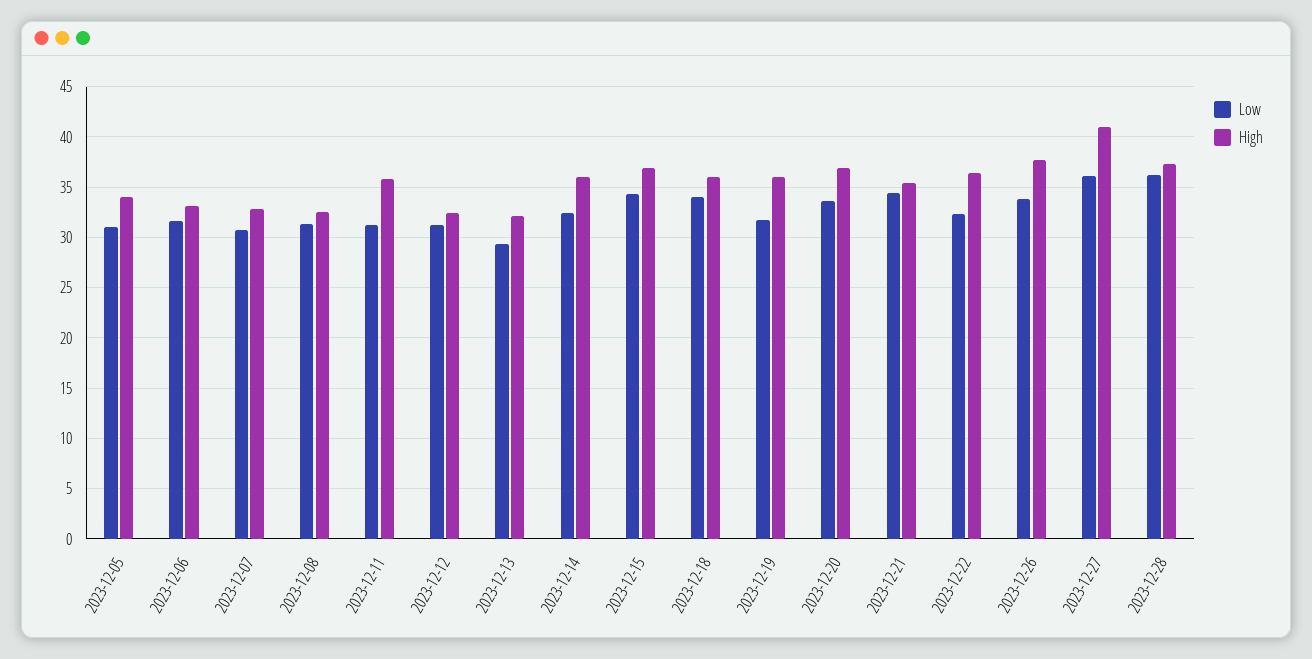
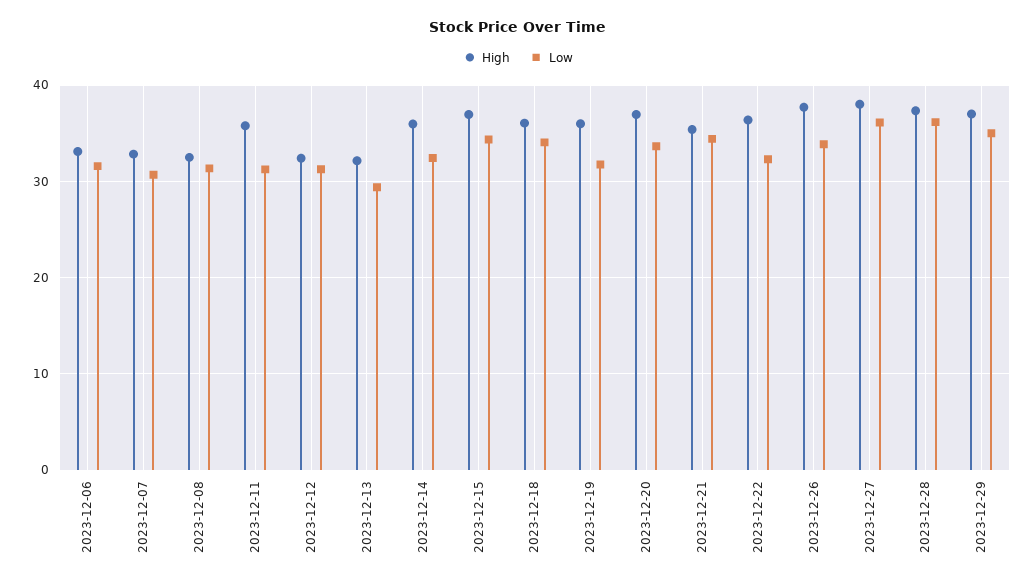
Low, 2023-12-05: 31 -> none
High, 2023-12-05: 34 -> none
High, 2023-12-27: 41 -> 38
High, 2023-12-29: none -> 37
Low, 2023-12-29: none -> 35

